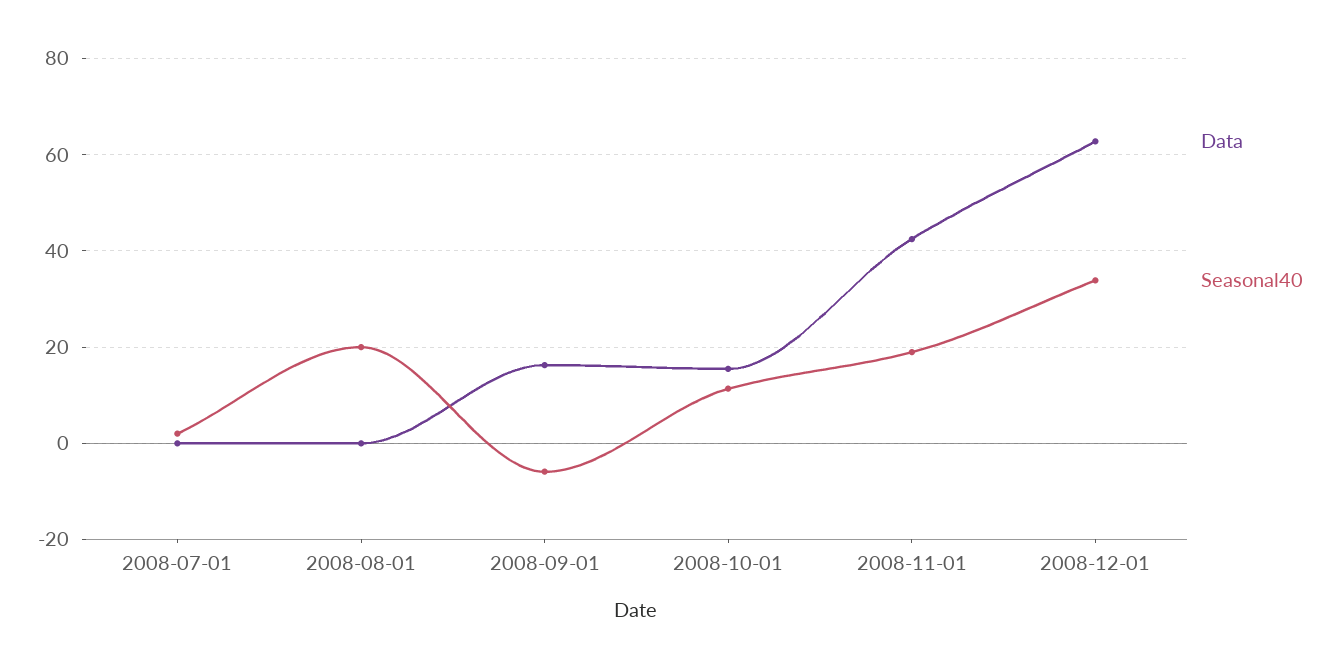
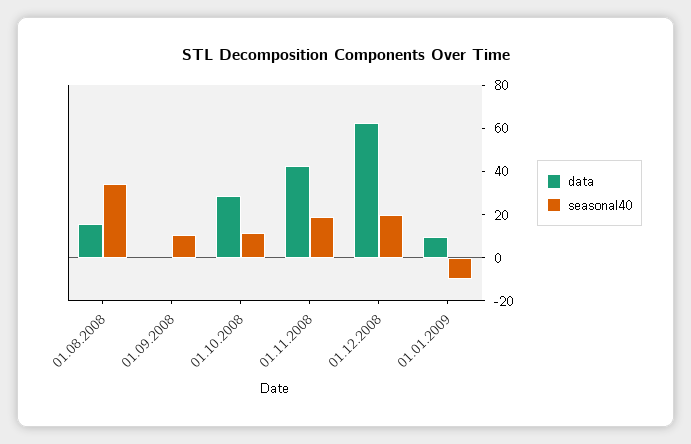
Data, 2008-07-01: 0 -> none
Seasonal40, 2008-07-01: 2 -> none
Data, 2008-08-01: 0 -> 15
Seasonal40, 2008-08-01: 20 -> 35
Data, 2008-09-01: 16 -> 0
Seasonal40, 2008-09-01: -6 -> 10
Data, 2008-10-01: 16 -> 30
Seasonal40, 2008-12-01: 34 -> 20
Data, 01.01.2009: none -> 10
Seasonal40, 01.01.2009: none -> -10

